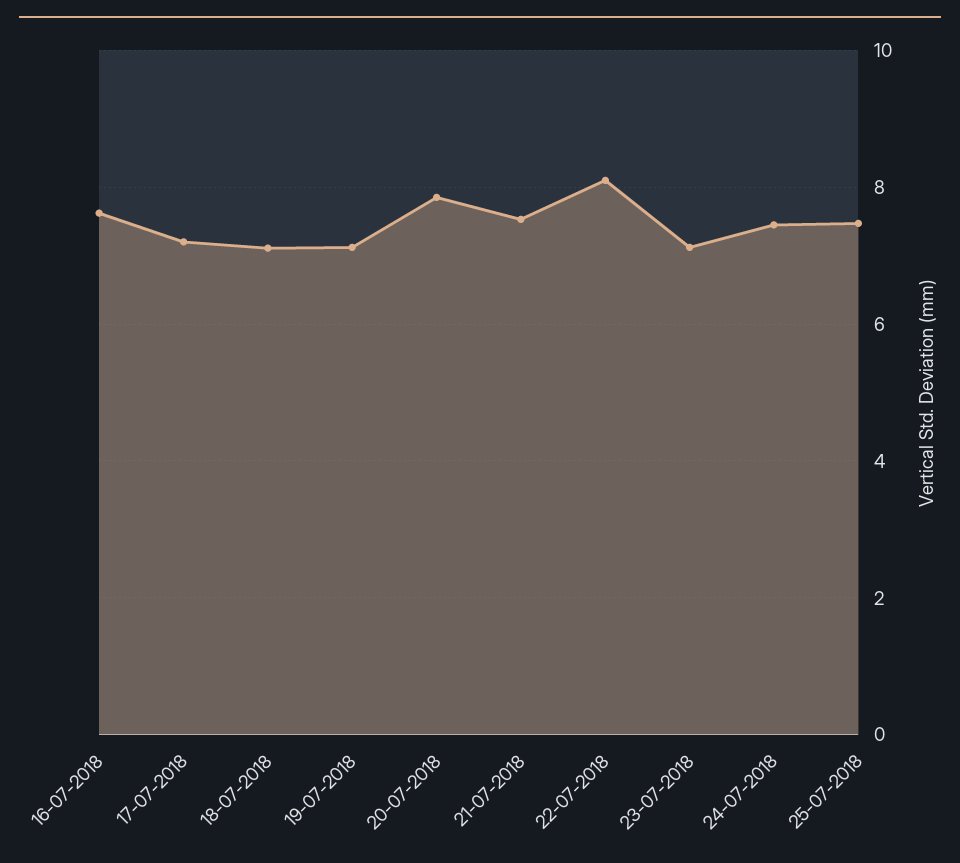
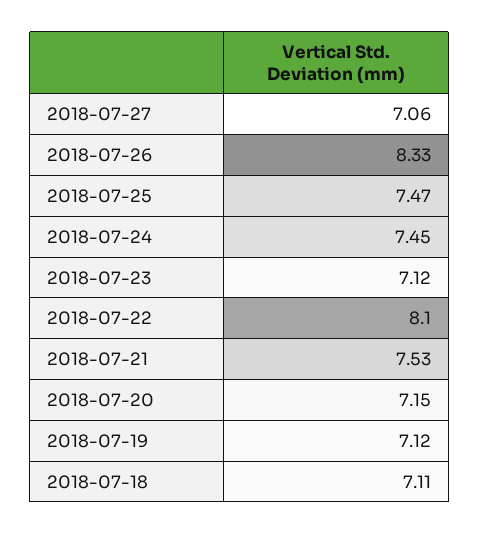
16-07-2018: 7.6 -> none
17-07-2018: 7.2 -> none
20-07-2018: 7.8 -> 7.15
2018-07-27: none -> 7.06
2018-07-26: none -> 8.33

